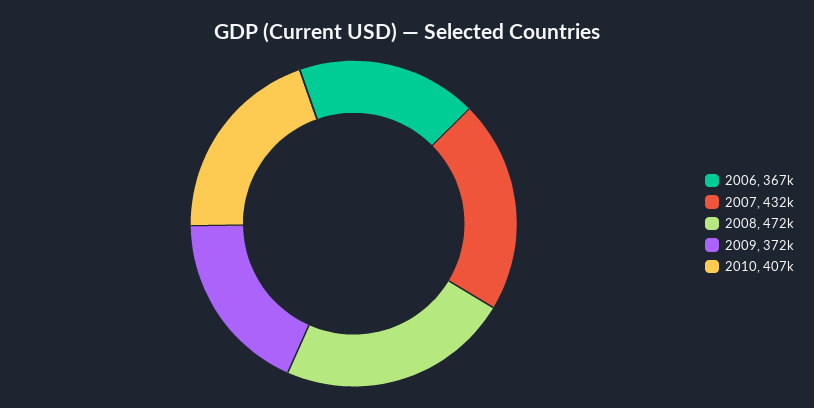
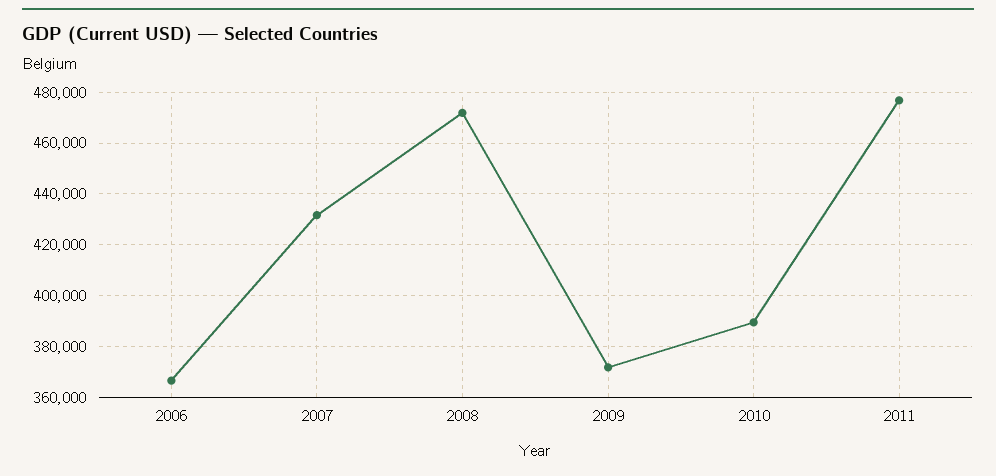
2010: 407000 -> 390000
2011: none -> 477500

